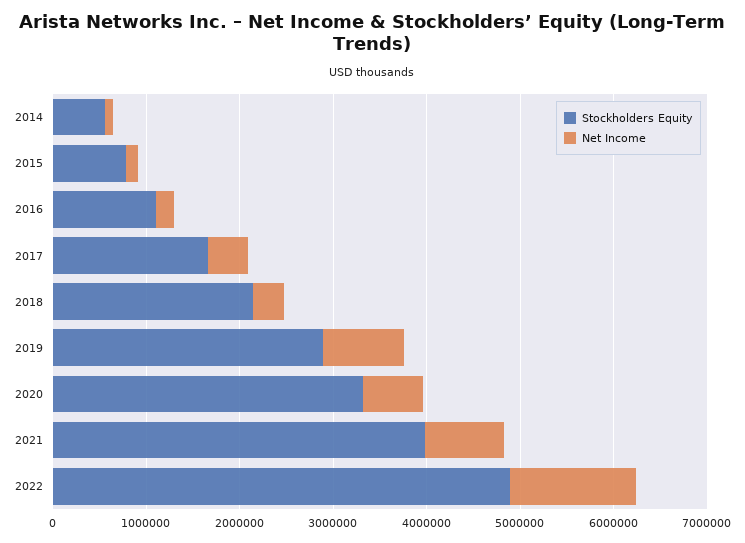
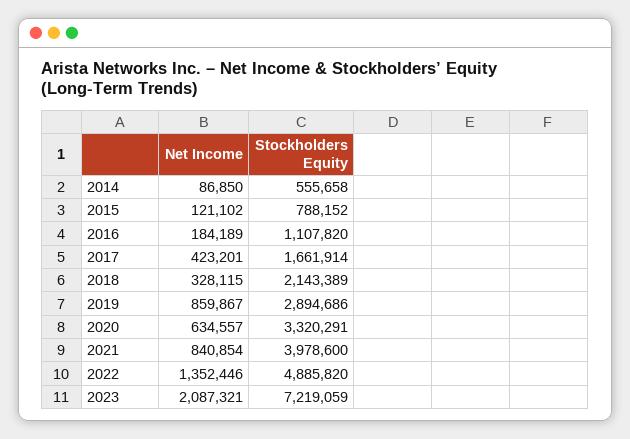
Net Income, 2023: none -> 2087321
Stockholders Equity, 2023: none -> 7219059

